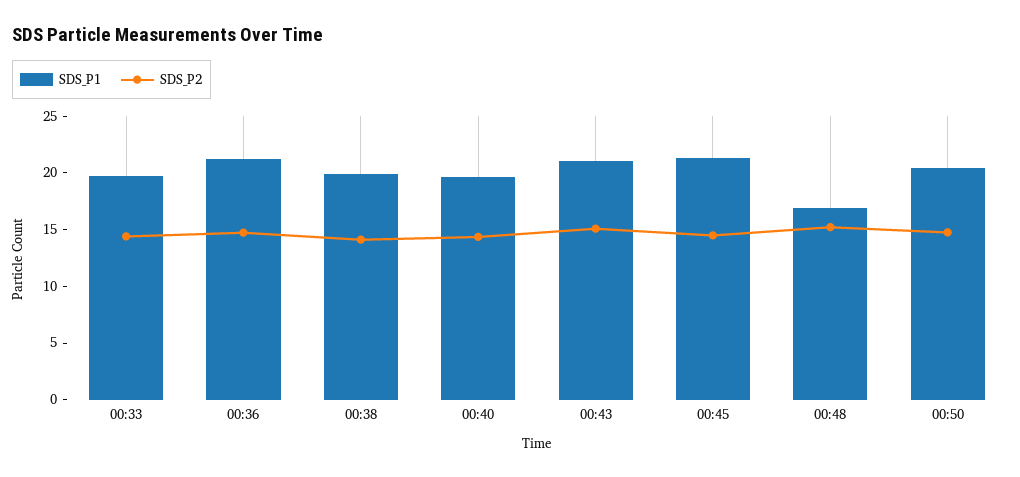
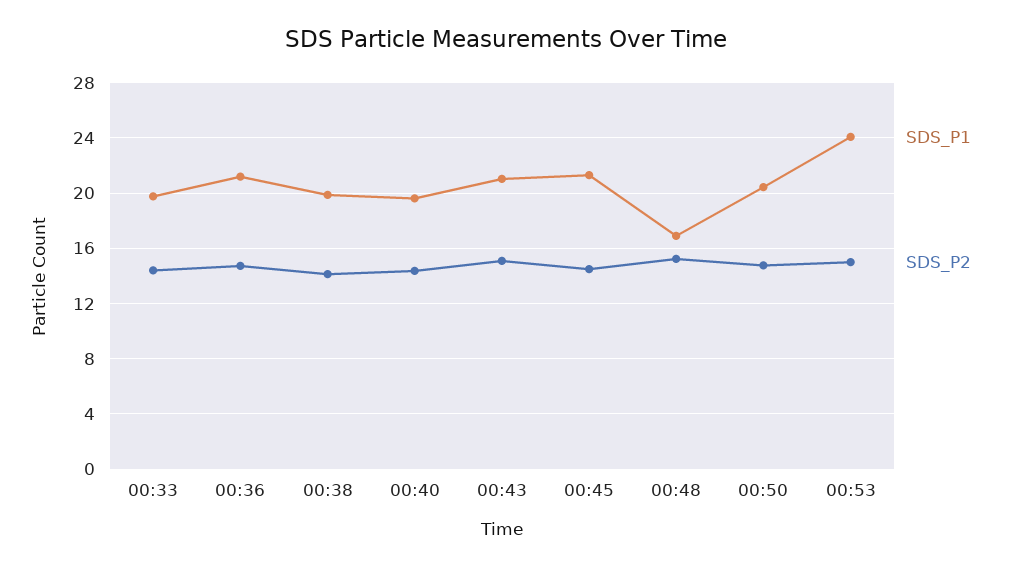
SDS_P1, 00:53: none -> 24
SDS_P2, 00:53: none -> 15

